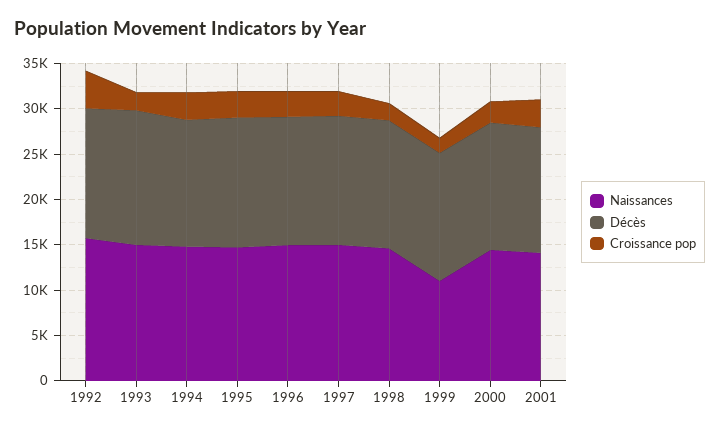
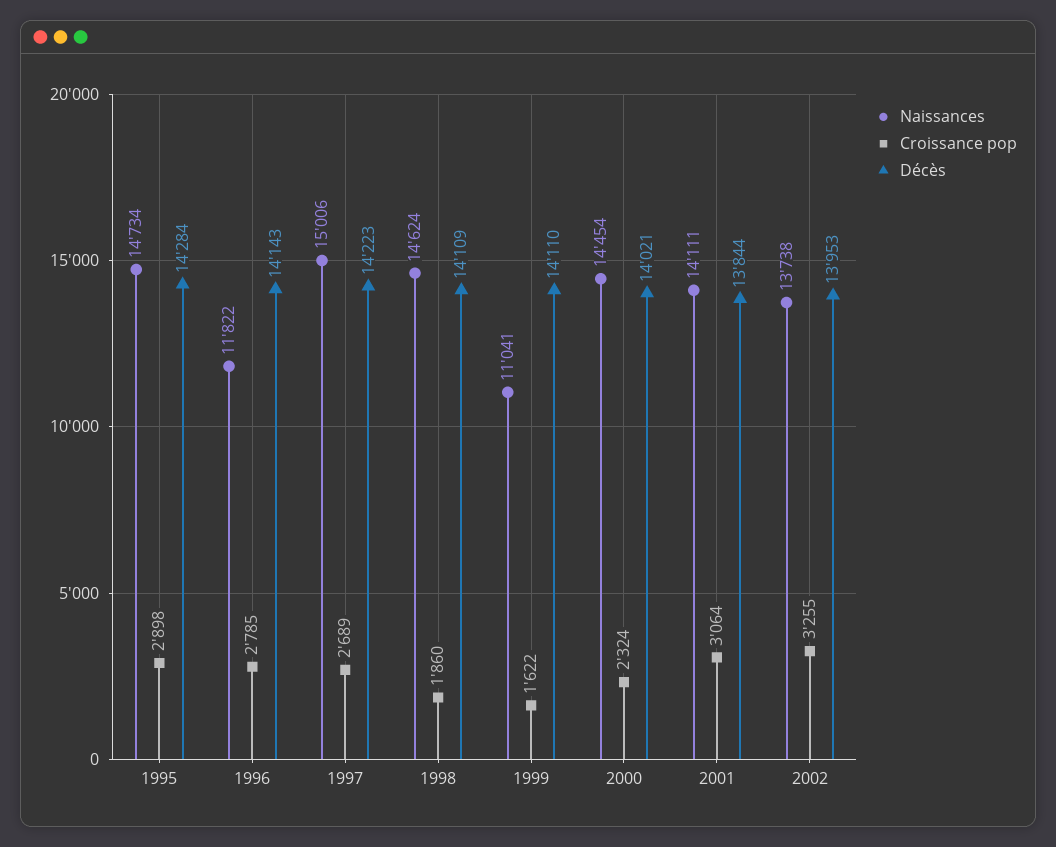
Naissances, 1992: 16000 -> none
Décès, 1992: 14000 -> none
Croissance pop, 1992: 4000 -> none
Naissances, 1993: 15000 -> none
Décès, 1993: 15000 -> none
Croissance pop, 1993: 2000 -> none
Naissances, 1994: 15000 -> none
Décès, 1994: 14000 -> none
Croissance pop, 1994: 3000 -> none
Naissances, 1996: 15000 -> 11822
Naissances, 2002: none -> 13738
Croissance pop, 2002: none -> 3255
Décès, 2002: none -> 13953

